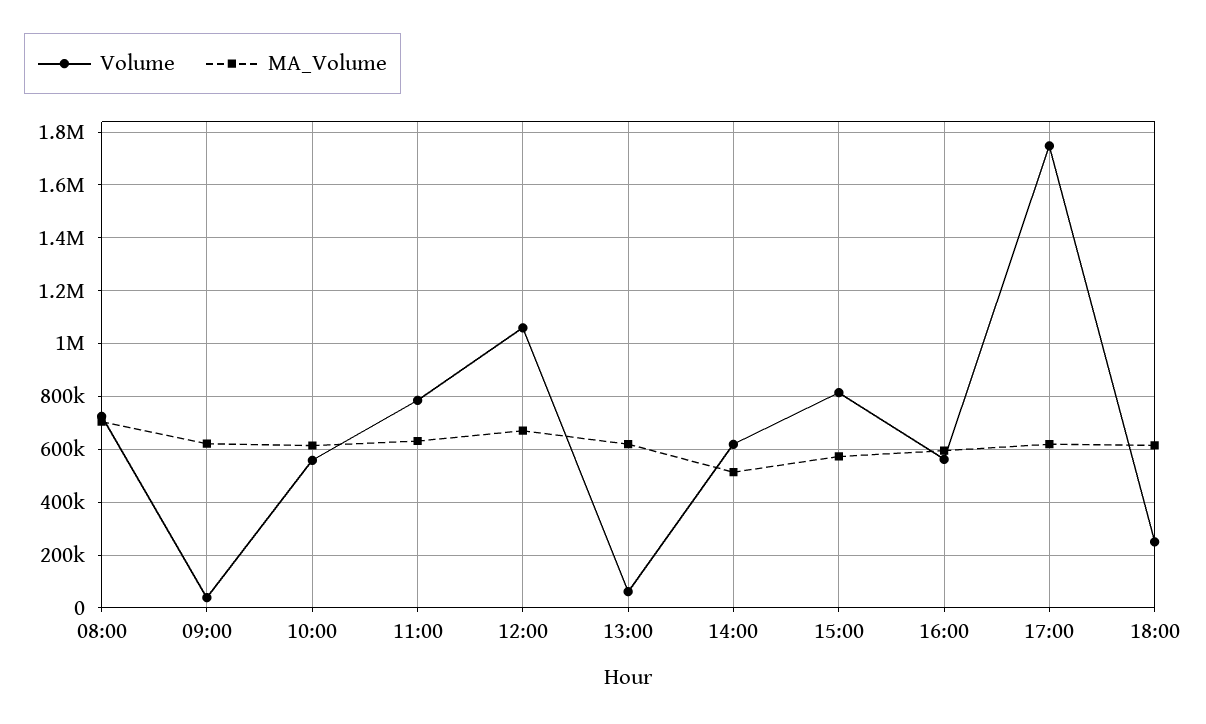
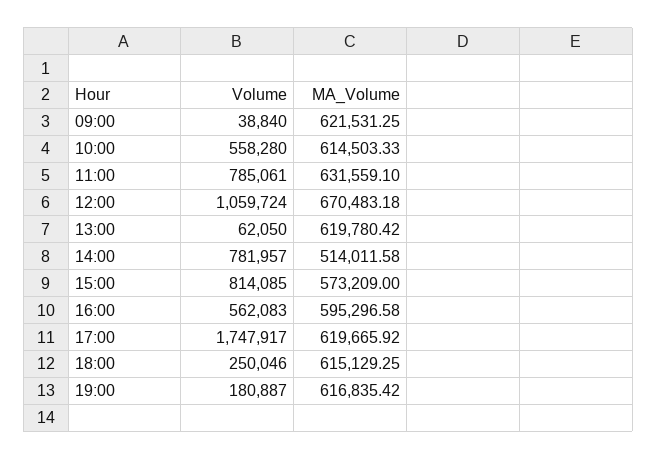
Volume, 08:00: 725000 -> none
MA_Volume, 08:00: 700000 -> none
Volume, 14:00: 625000 -> 781957
Volume, 19:00: none -> 180887
MA_Volume, 19:00: none -> 616835.42

